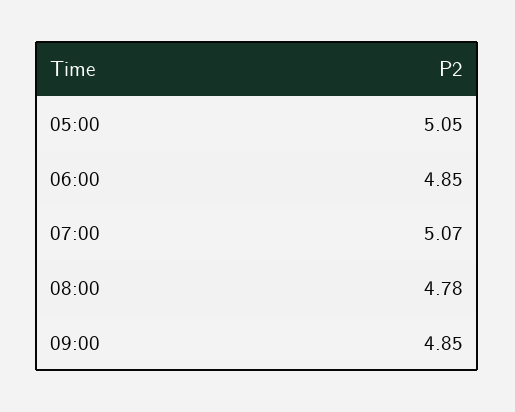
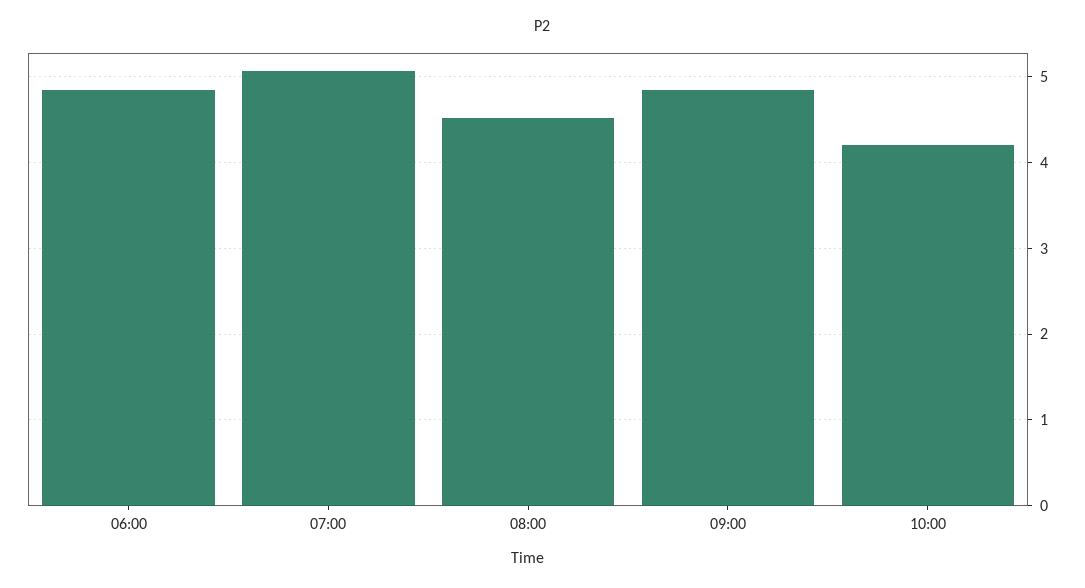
05:00: 5.05 -> none
08:00: 4.78 -> 4.5
10:00: none -> 4.2

